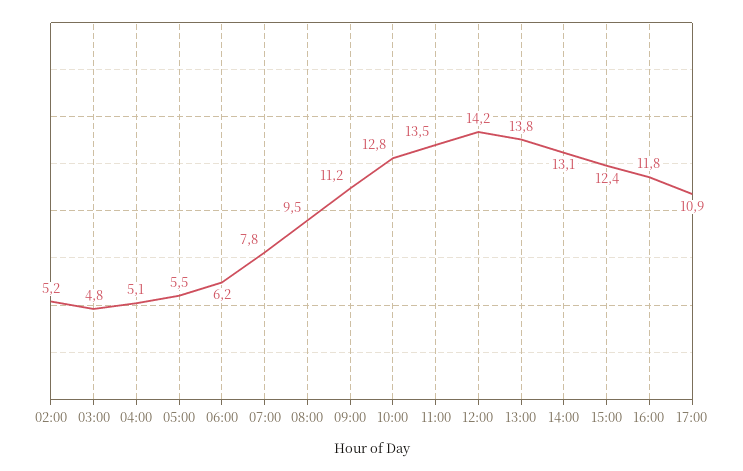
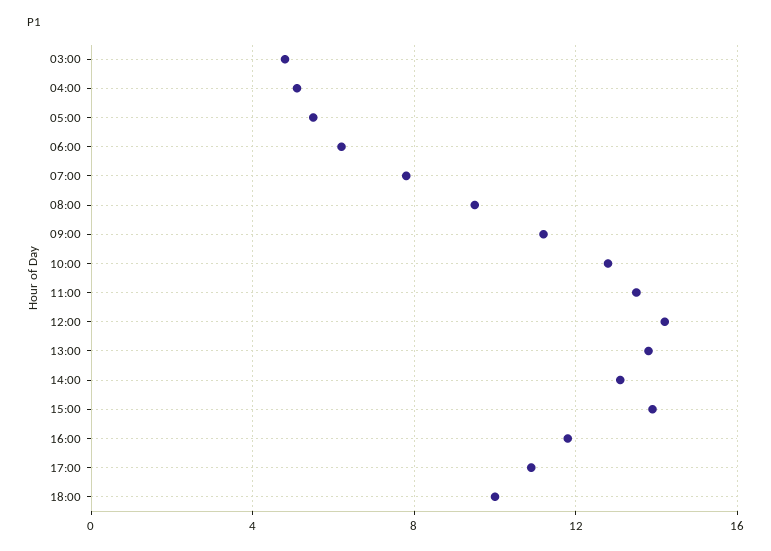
02:00: 5.2 -> none
15:00: 12.4 -> 14
18:00: none -> 10

